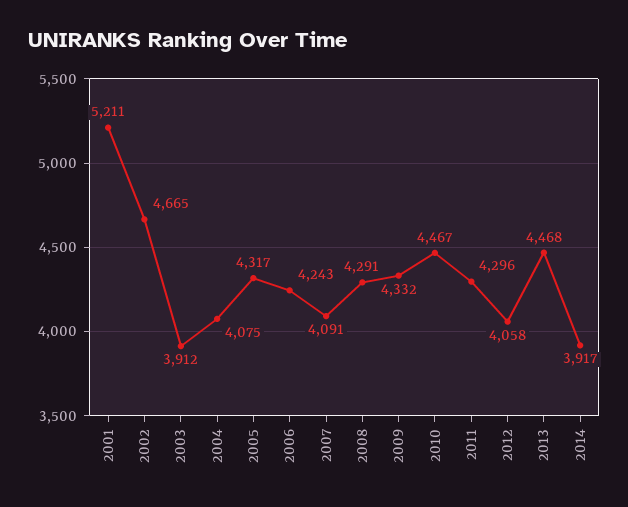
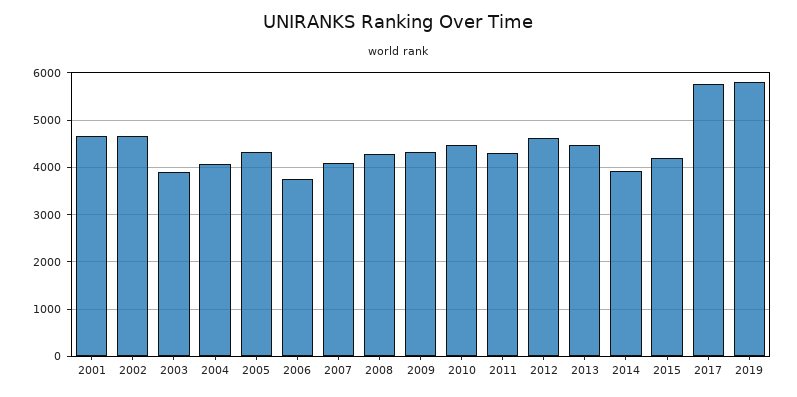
2001: 5211 -> 4600
2006: 4243 -> 3800
2012: 4058 -> 4600
2015: none -> 4200
2017: none -> 5800
2019: none -> 5800

